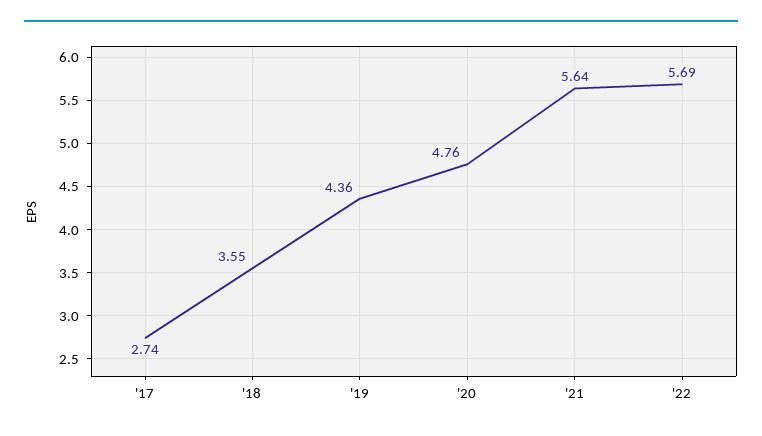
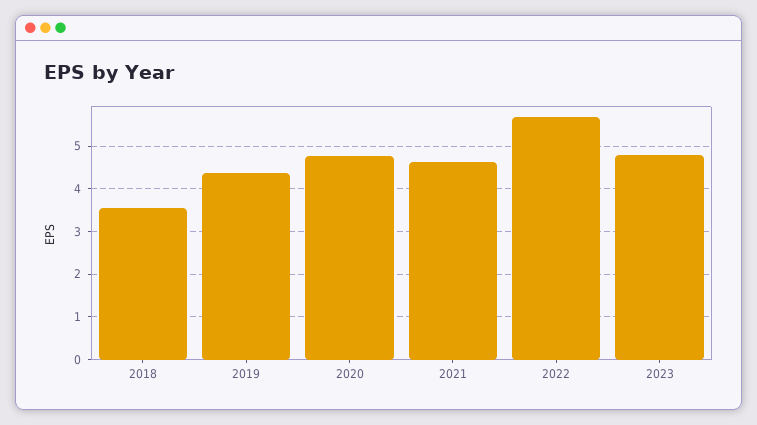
'17: 2.74 -> none
'21: 5.64 -> 4.6
2023: none -> 4.8

